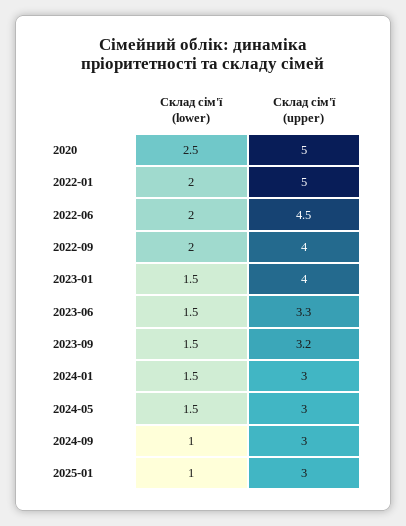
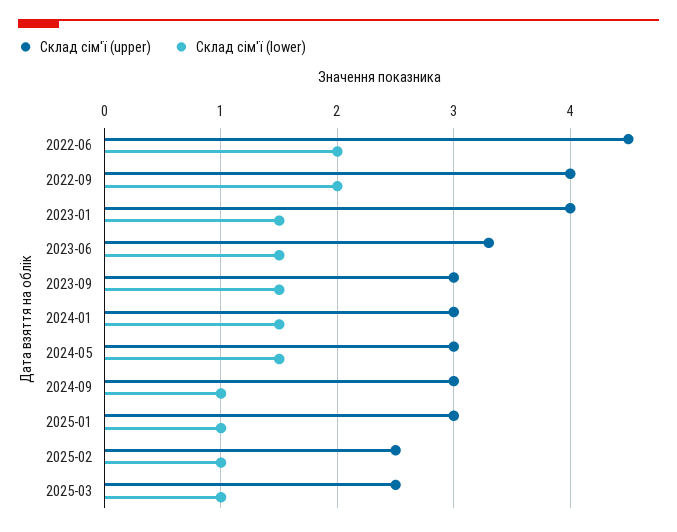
Склад сім'ї (lower), 2020: 2.5 -> none
Склад сім'ї (upper), 2020: 5 -> none
Склад сім'ї (lower), 2022-01: 2 -> none
Склад сім'ї (upper), 2022-01: 5 -> none
Склад сім'ї (upper), 2023-09: 3.2 -> 3
Склад сім'ї (upper), 2025-02: none -> 2.5
Склад сім'ї (lower), 2025-02: none -> 1
Склад сім'ї (upper), 2025-03: none -> 2.5
Склад сім'ї (lower), 2025-03: none -> 1

